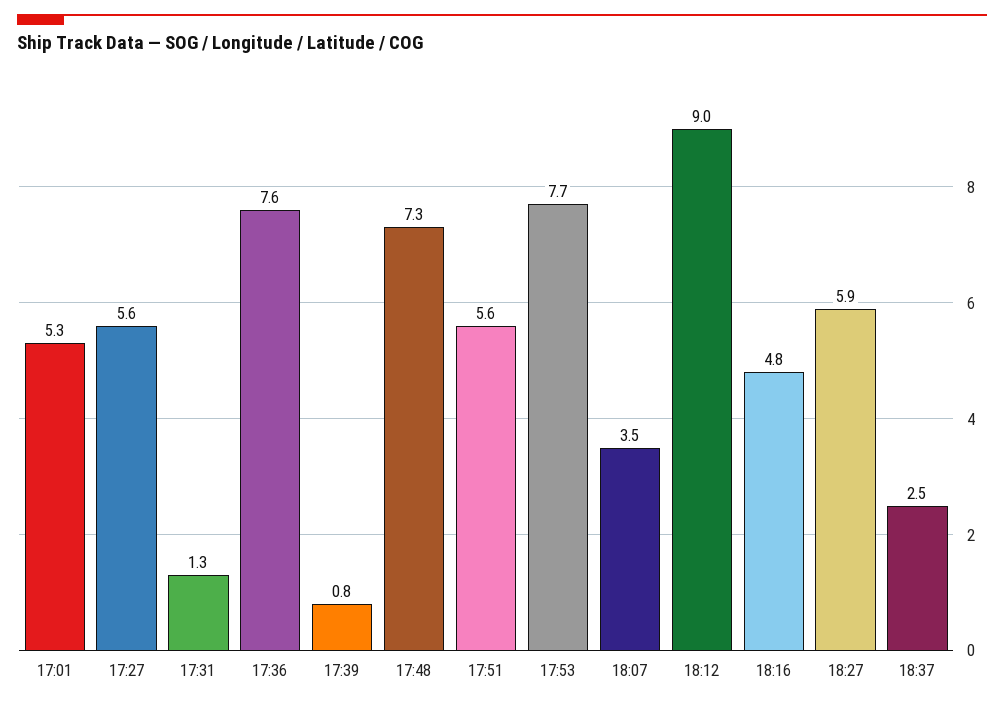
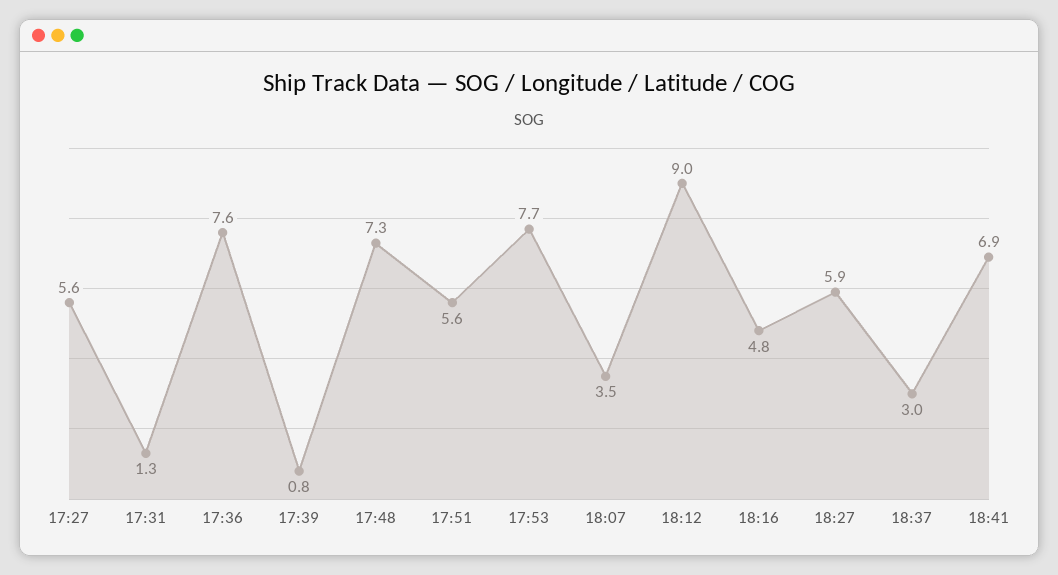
17:01: 5.3 -> none
18:37: 2.5 -> 3
18:41: none -> 6.9

